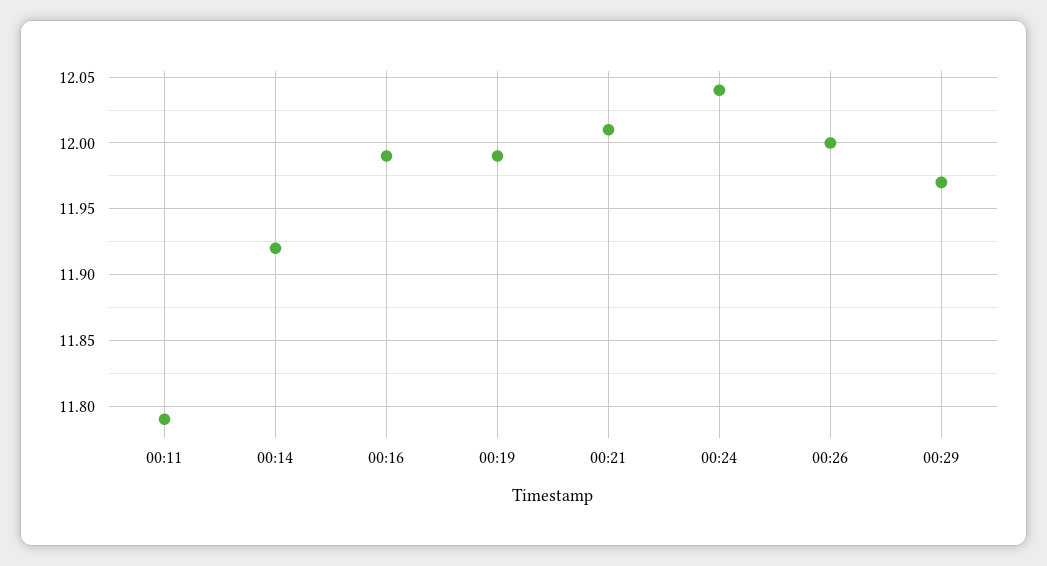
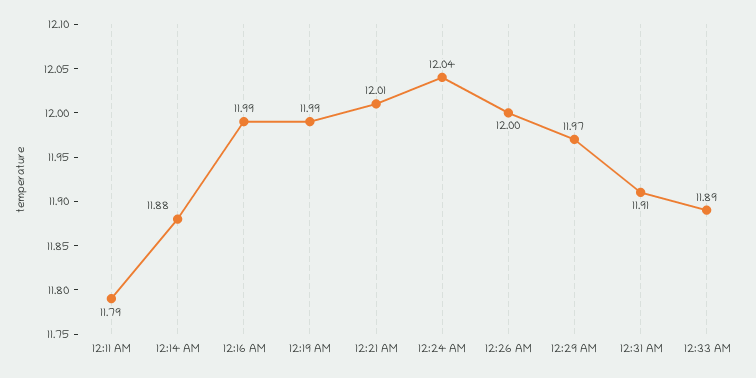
00:14: 11.92 -> 11.88
12:31 AM: none -> 11.91
12:33 AM: none -> 11.89

